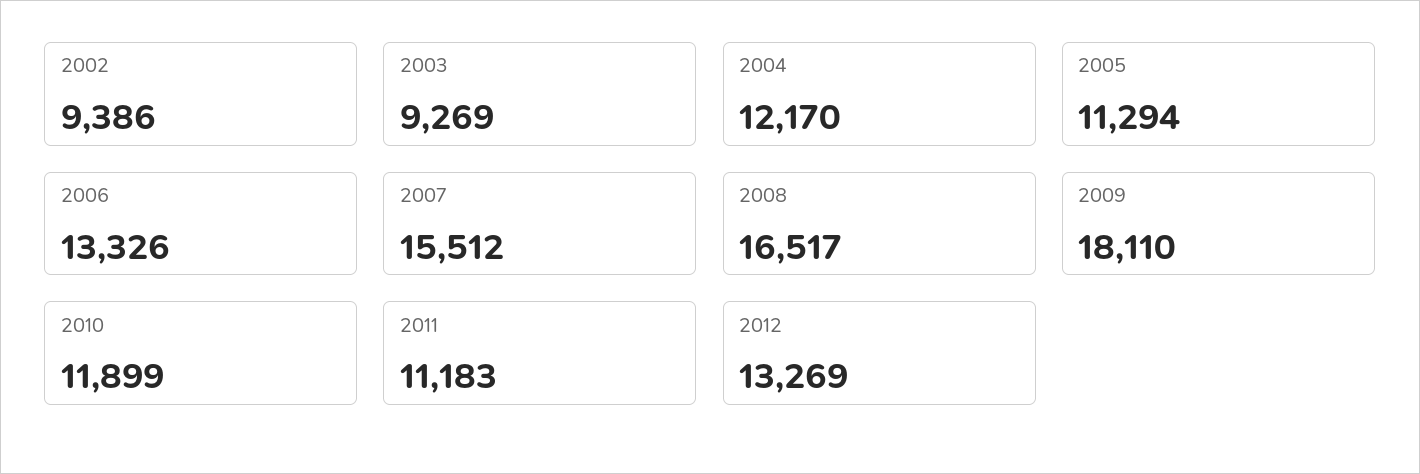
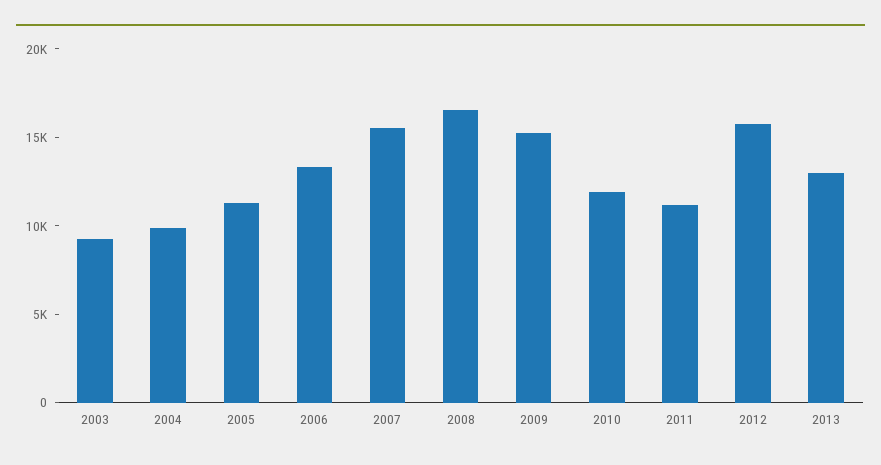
2002: 9386 -> none
2004: 12170 -> 10000
2009: 18110 -> 15000
2012: 13269 -> 16000
2013: none -> 13000

